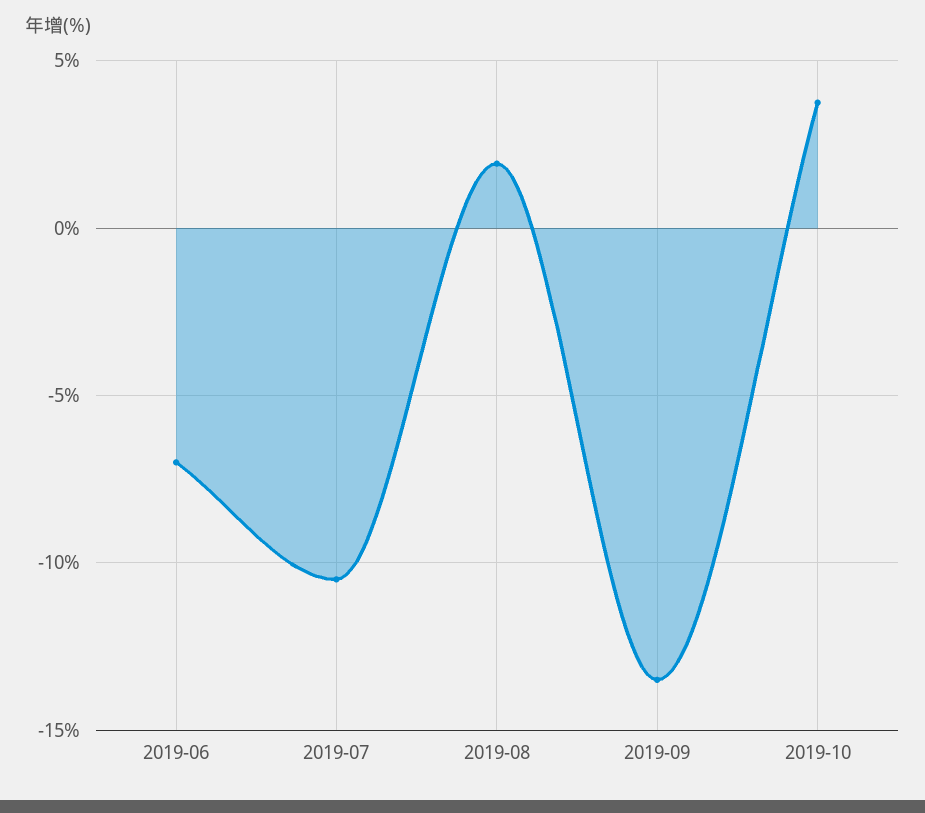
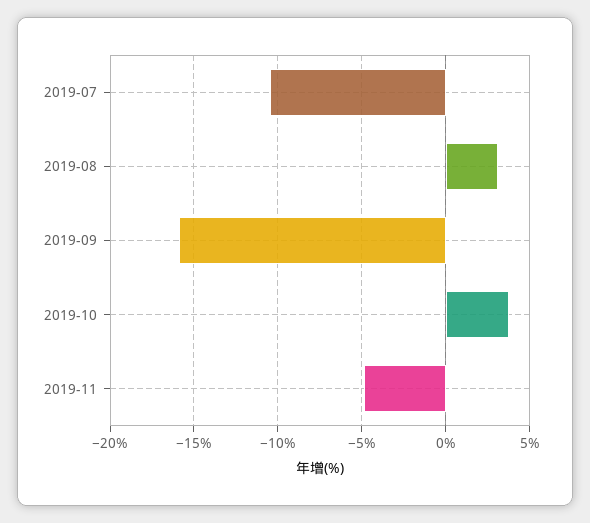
2019-06: -7 -> none
2019-08: 2 -> 3
2019-09: -13.5 -> -16
2019-11: none -> -5

